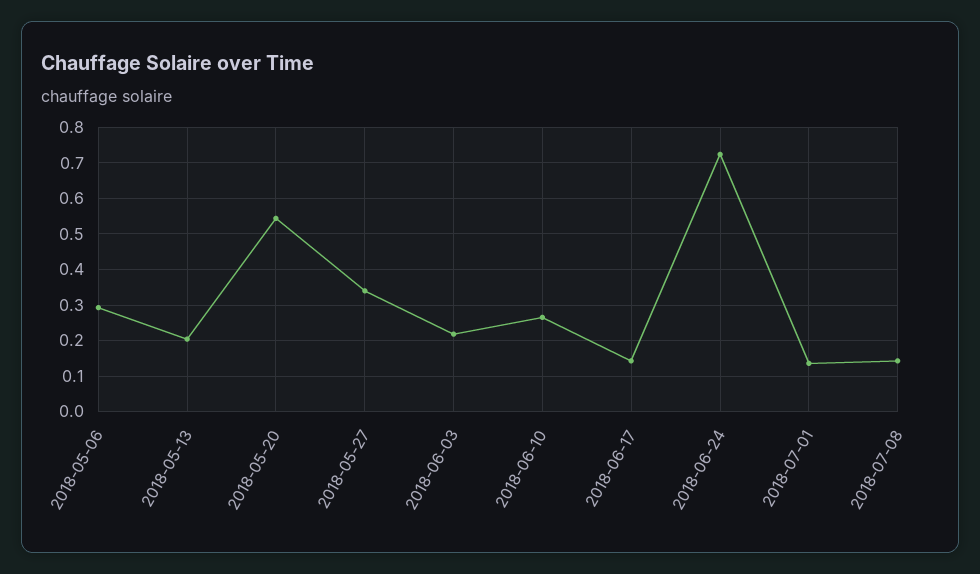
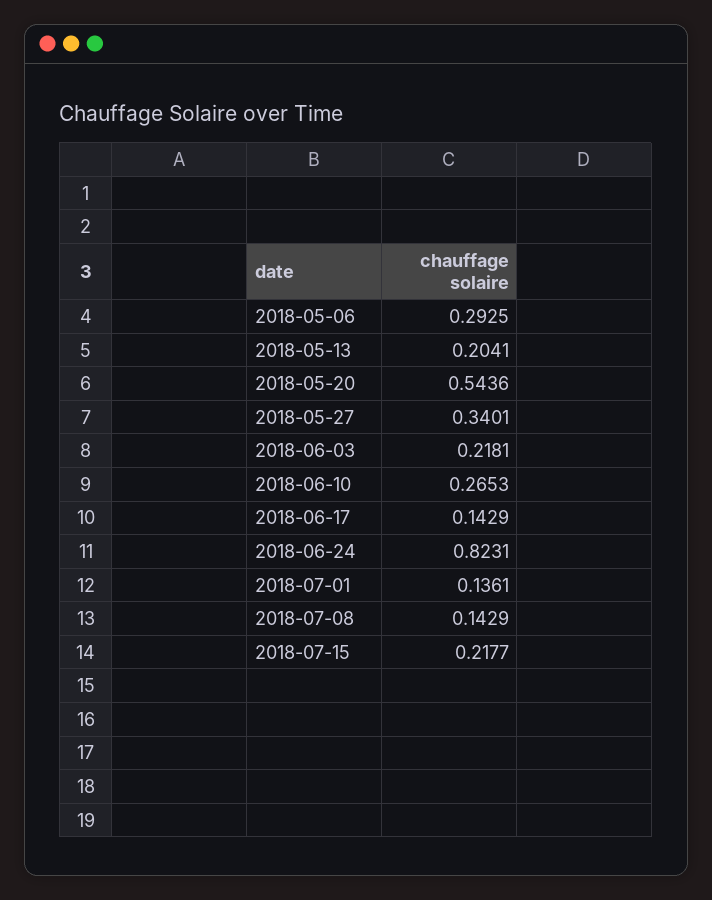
2018-06-24: 0.72 -> 0.8231
2018-07-15: none -> 0.2177

